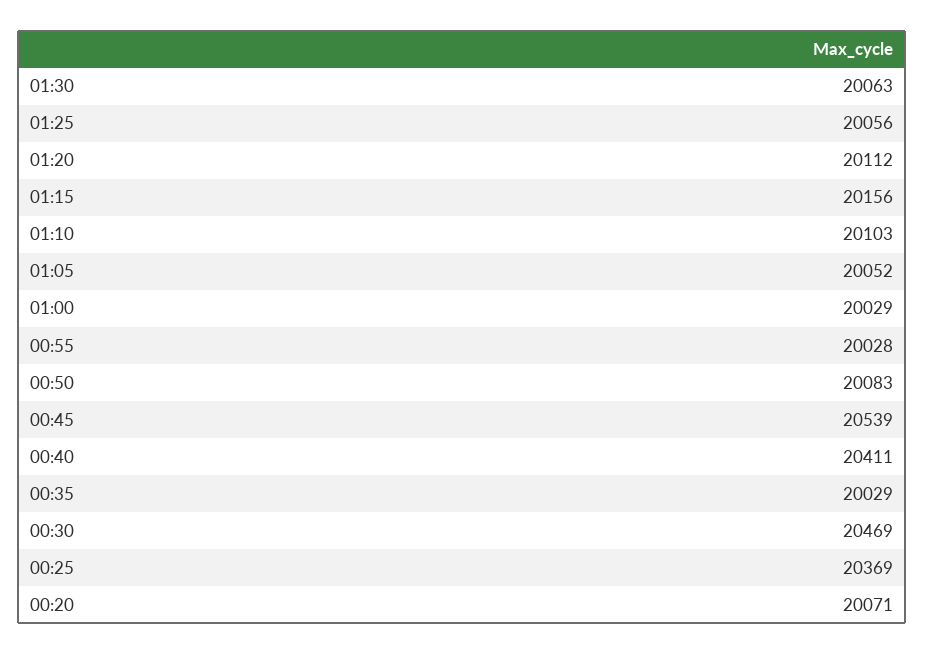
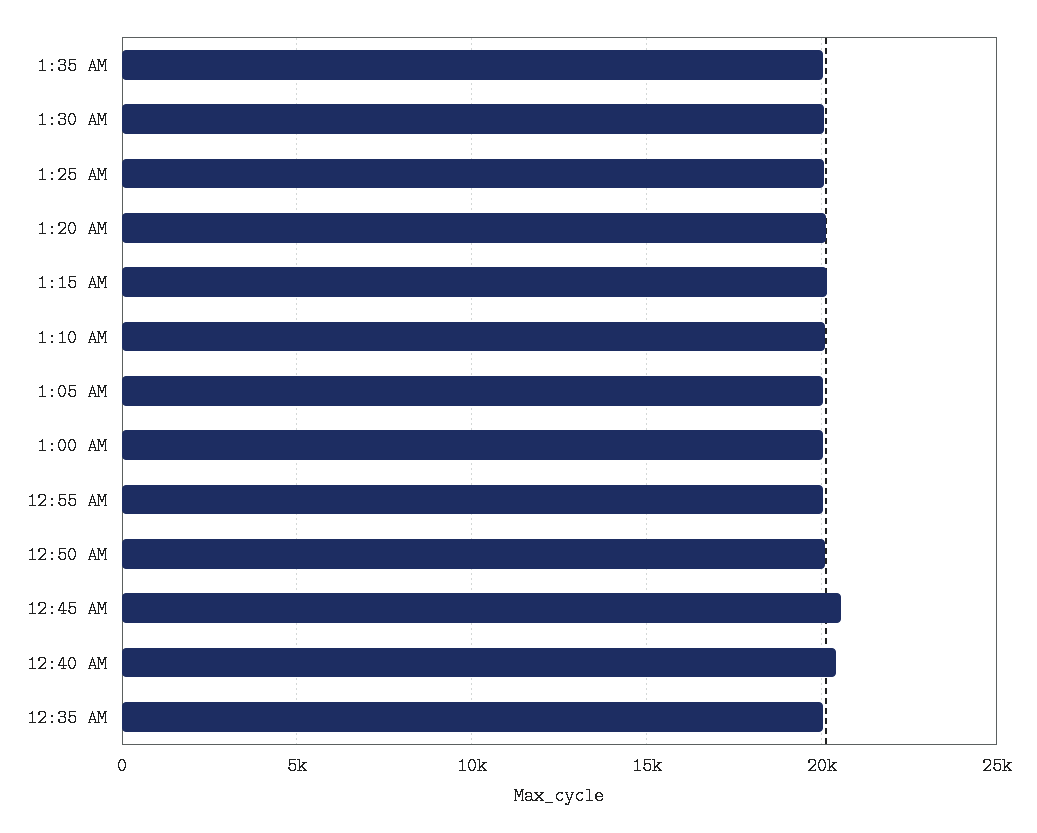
00:30: 20469 -> none
00:25: 20369 -> none
00:20: 20071 -> none
1:35 AM: none -> 20000

